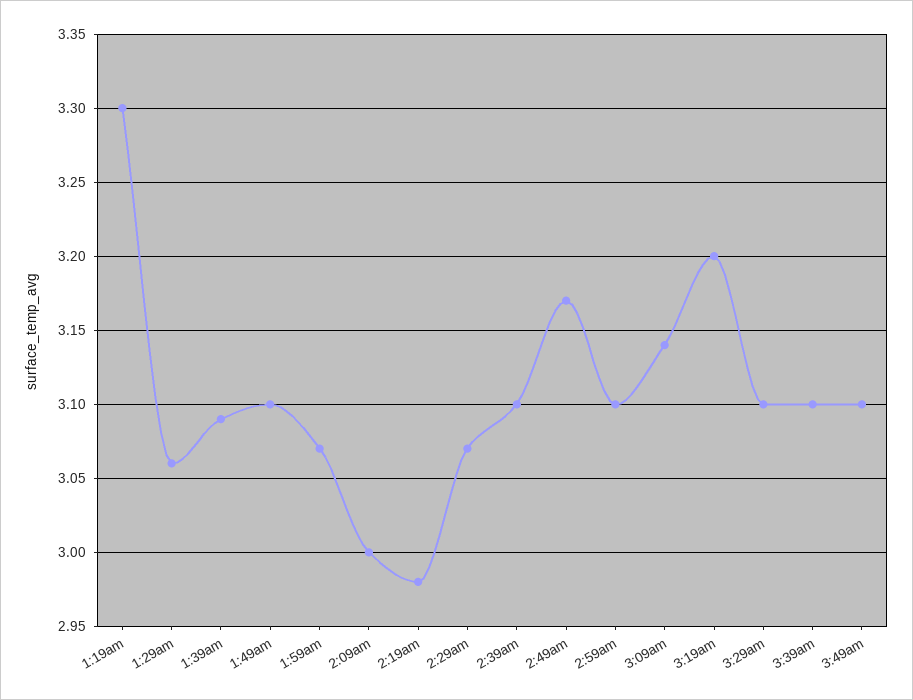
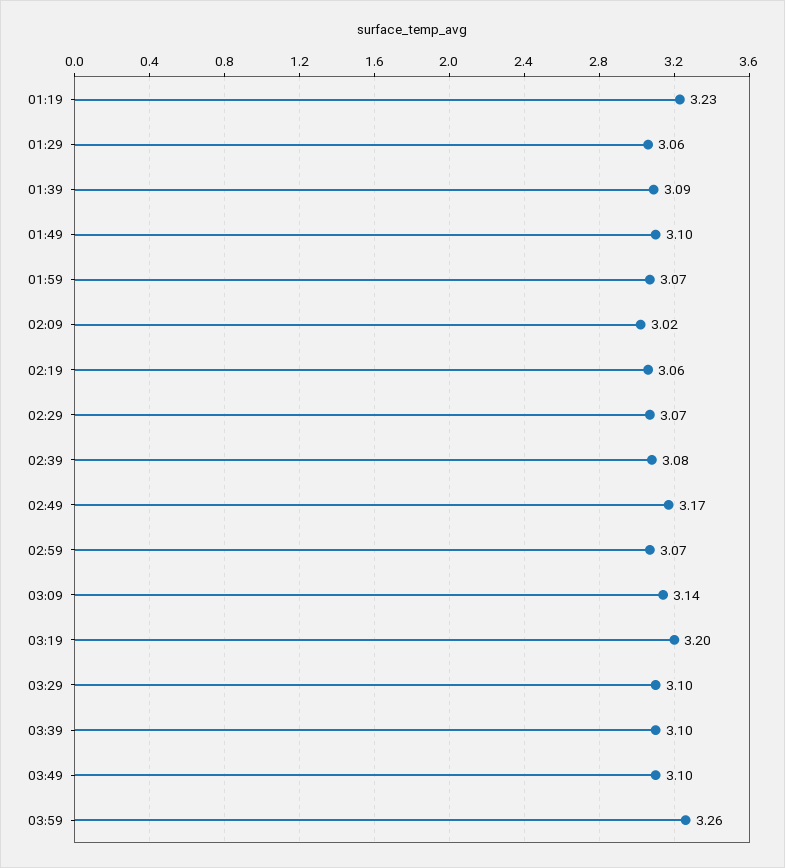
1:19am: 3.3 -> 3.23
2:09am: 3 -> 3.02
2:19am: 2.98 -> 3.06
2:39am: 3.1 -> 3.08
2:59am: 3.1 -> 3.07
03:59: none -> 3.26

